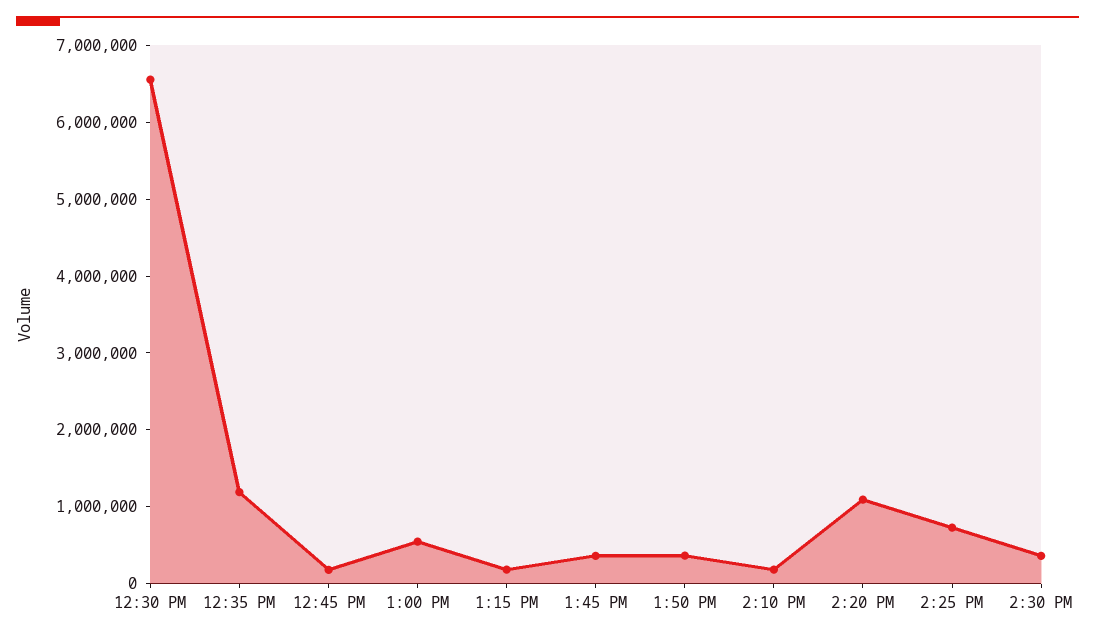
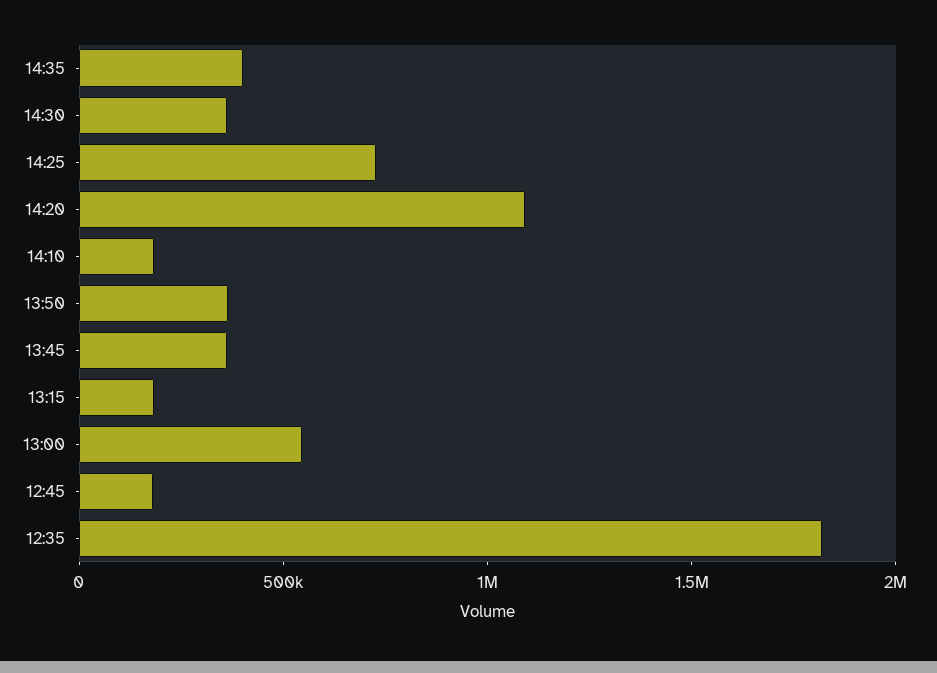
12:30 PM: 6600000 -> none
12:35 PM: 1200000 -> 1800000
14:35: none -> 400000

